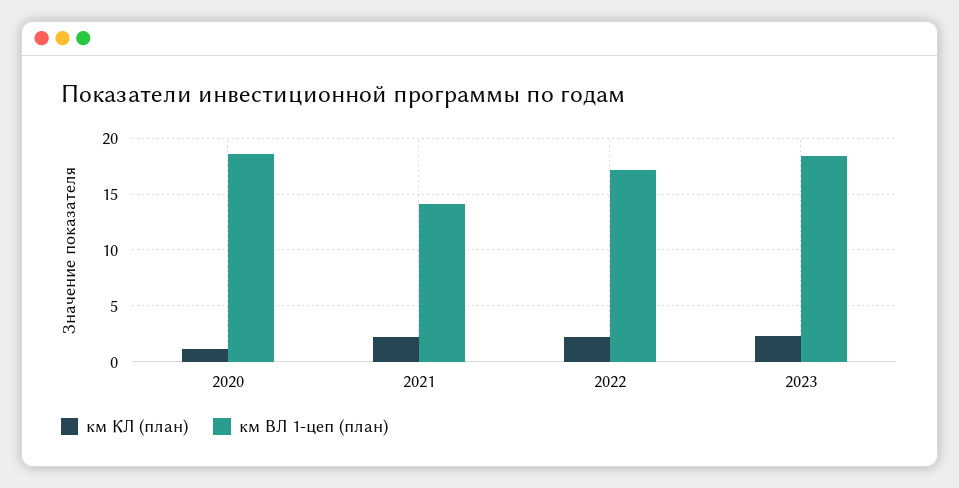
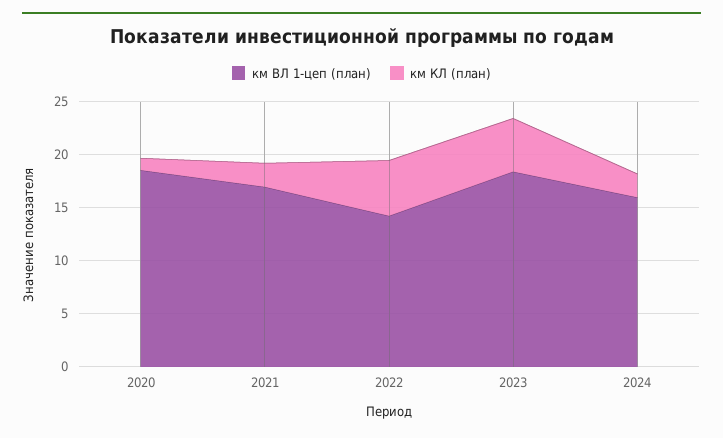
км ВЛ 1-цеп (план), 2021: 14 -> 17
км КЛ (план), 2022: 2 -> 5
км ВЛ 1-цеп (план), 2022: 17 -> 14
км КЛ (план), 2023: 2 -> 5
км ВЛ 1-цеп (план), 2024: none -> 16
км КЛ (план), 2024: none -> 2

